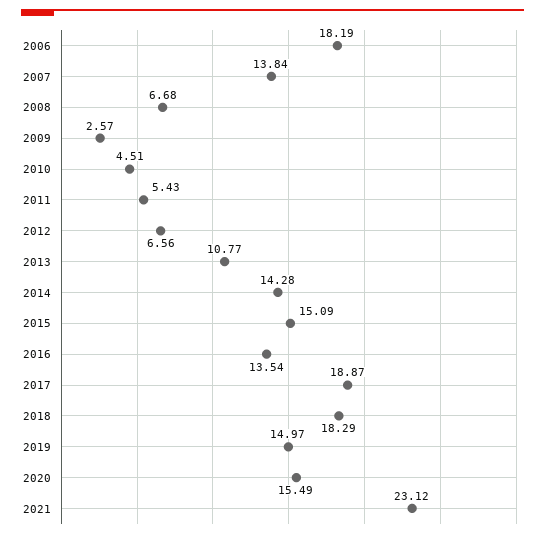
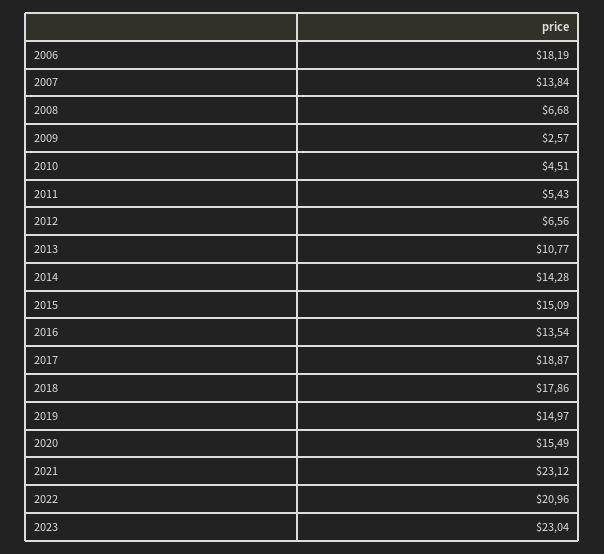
2018: 18.29 -> 17.86
2022: none -> 20.96
2023: none -> 23.04

